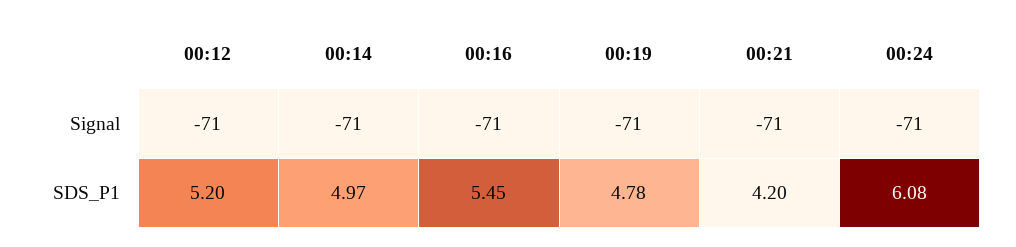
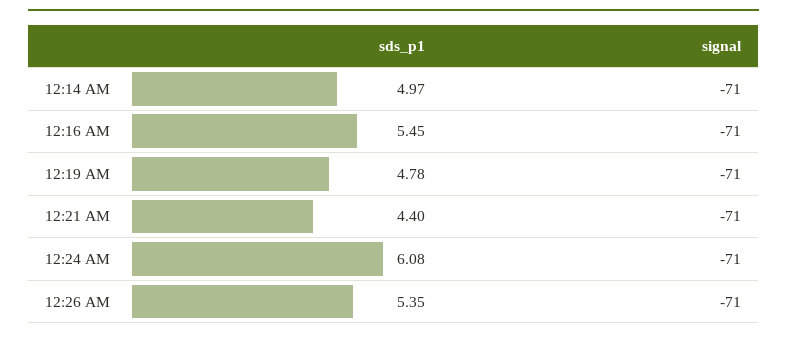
00:12, Signal: -71 -> none
00:12, SDS_P1: 5.2 -> none
00:21, SDS_P1: 4.2 -> 4.4
12:26 AM, SDS_P1: none -> 5.35
12:26 AM, Signal: none -> -71

